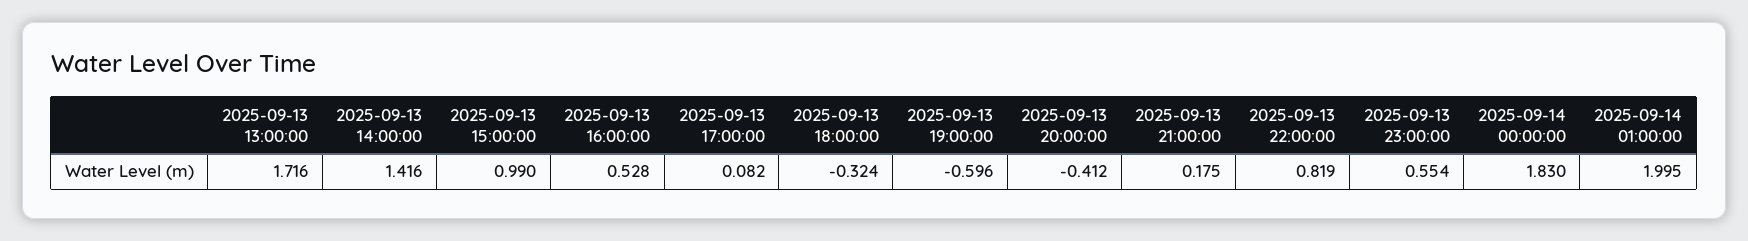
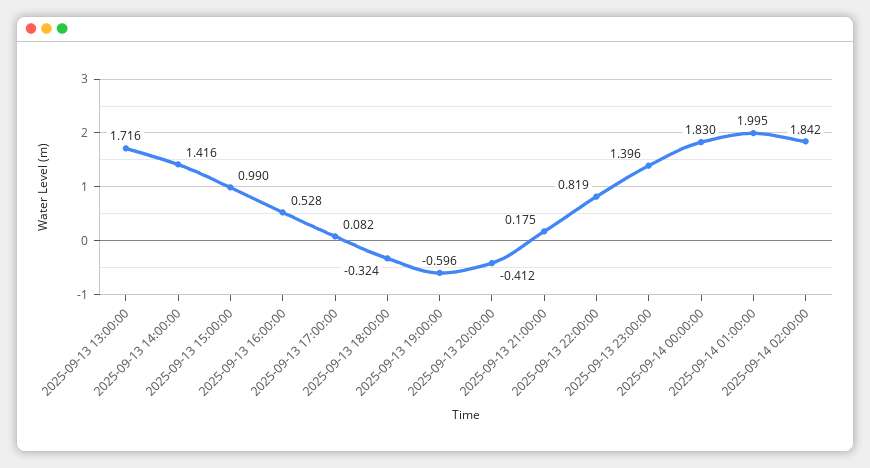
2025-09-13 23:00:00: 0.554 -> 1.396
2025-09-14 02:00:00: none -> 1.842

